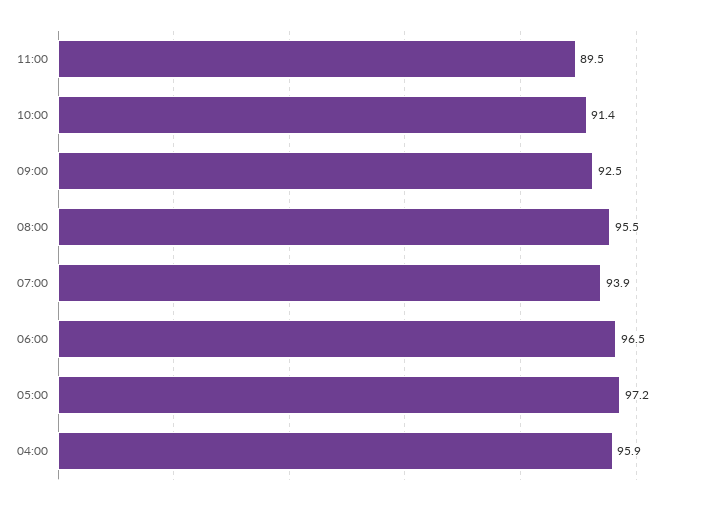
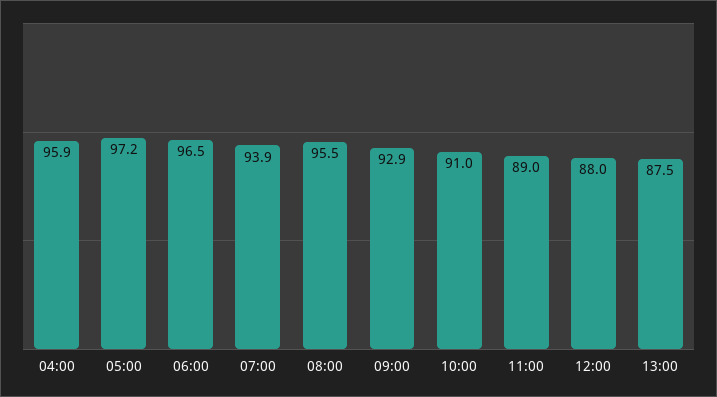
11:00: 89.5 -> 89
10:00: 91.4 -> 91
09:00: 92.5 -> 92.9
12:00: none -> 88
13:00: none -> 87.5

